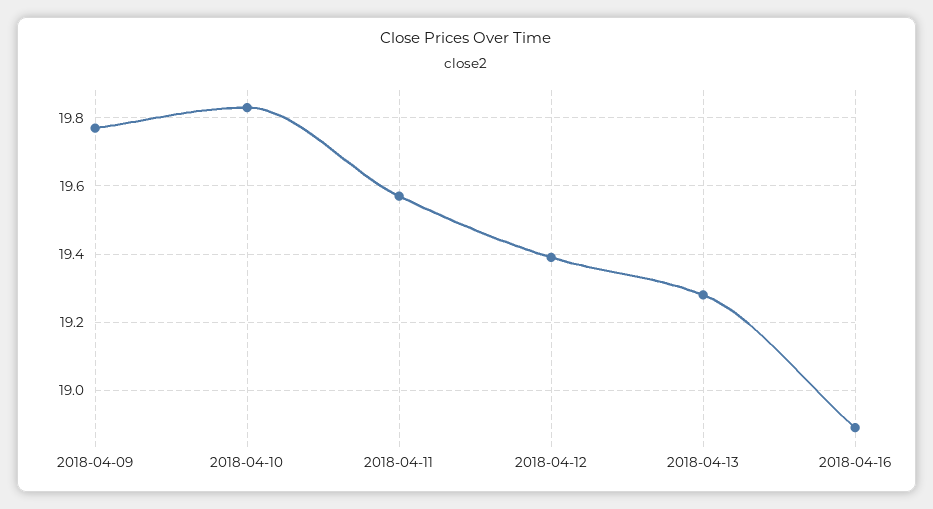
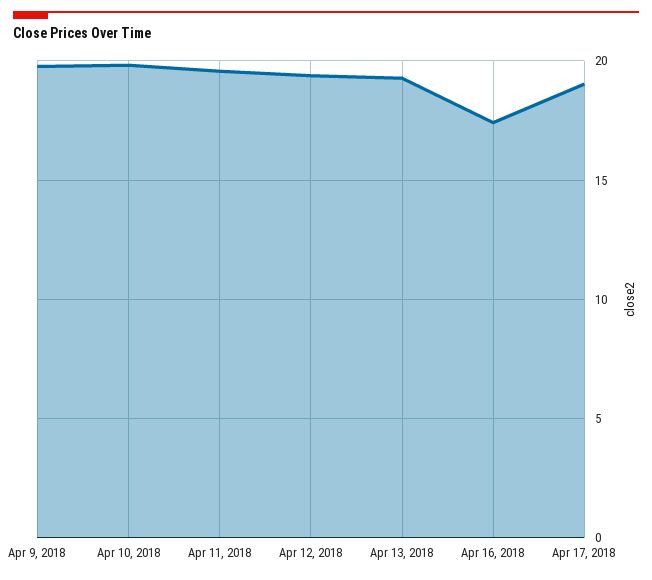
2018-04-16: 18.9 -> 17.5
Apr 17, 2018: none -> 19

